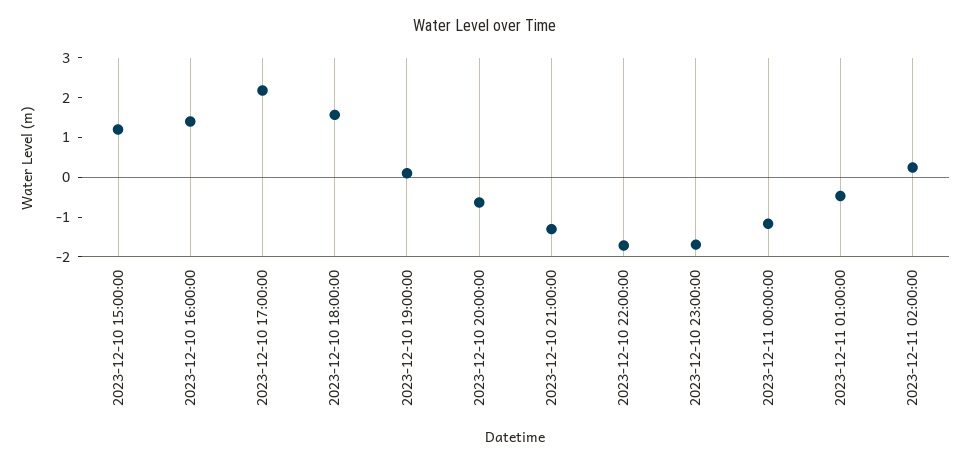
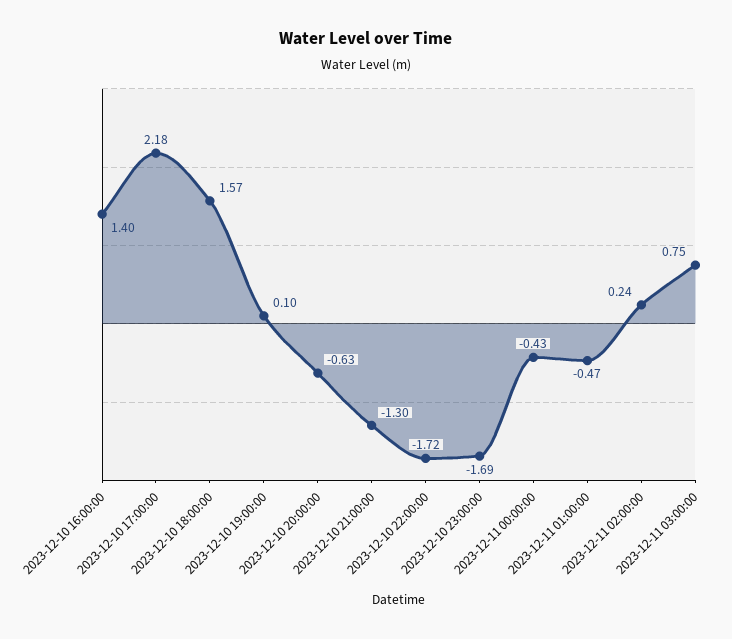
2023-12-10 15:00:00: 1.25 -> none
2023-12-11 00:00:00: -1.25 -> -0.43
2023-12-11 03:00:00: none -> 0.75

